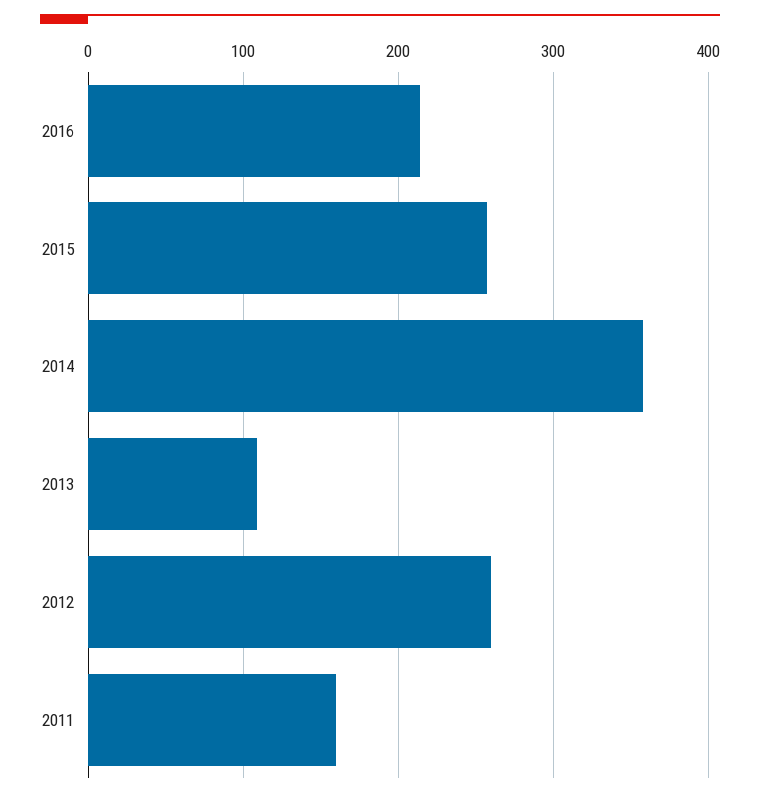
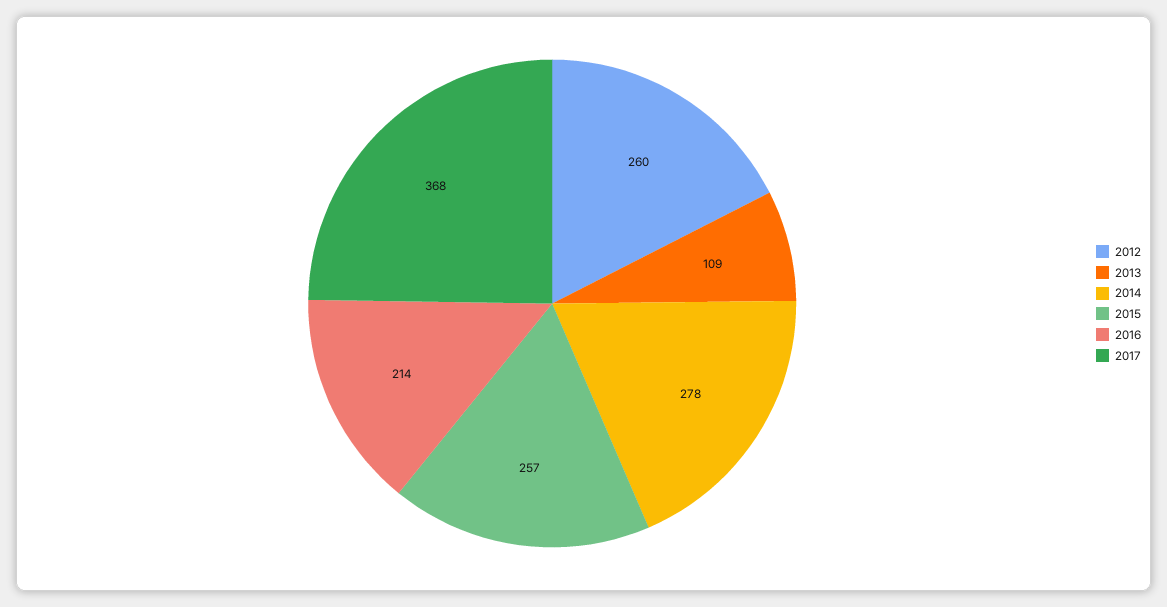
2014: 360 -> 278
2011: 160 -> none
2017: none -> 368

